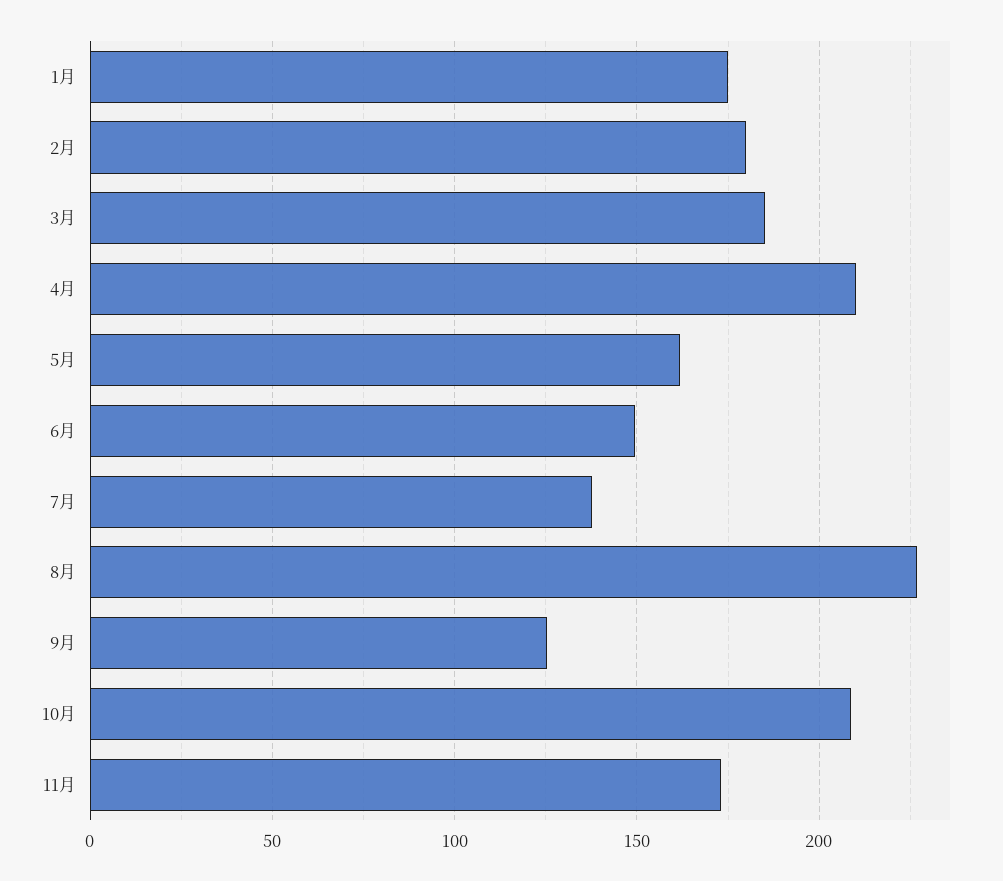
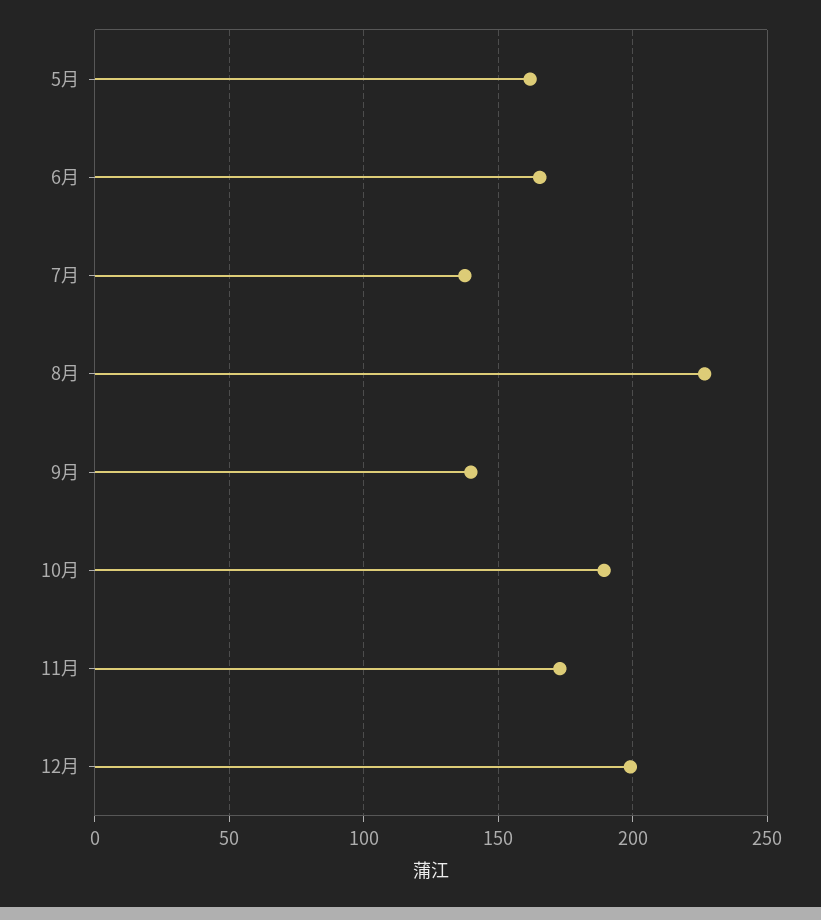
1月: 175 -> none
2月: 180 -> none
3月: 185 -> none
4月: 210 -> none
6月: 150 -> 165
9月: 125 -> 140
10月: 210 -> 190
12月: none -> 200

